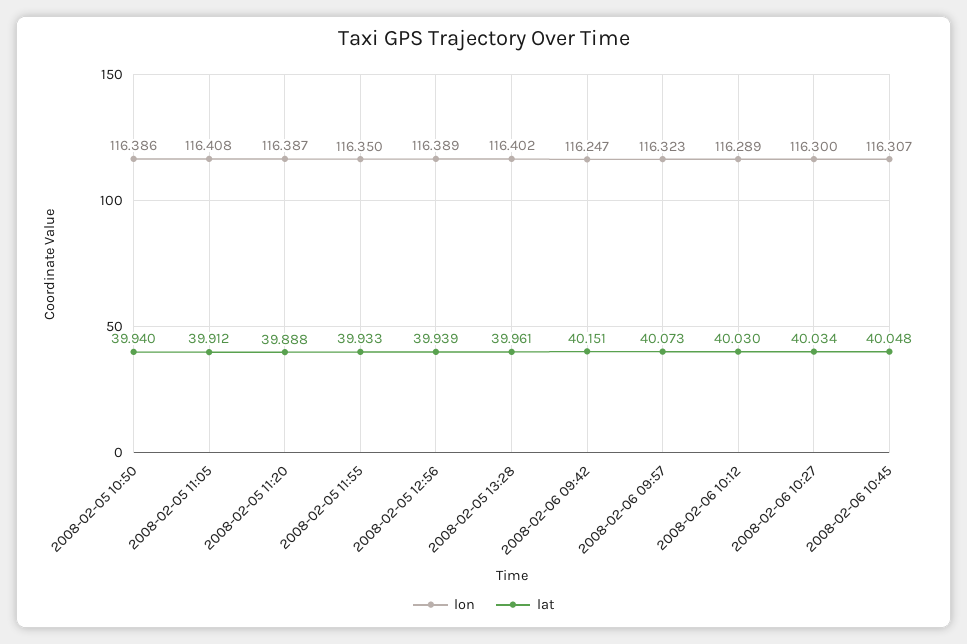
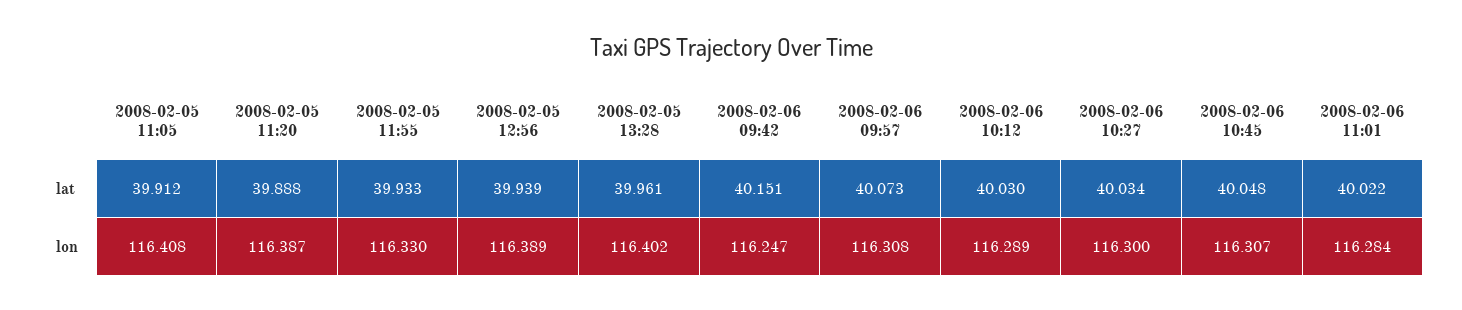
lon, 2008-02-05 10:50: 116.386 -> none
lat, 2008-02-05 10:50: 39.94 -> none
lon, 2008-02-05 11:55: 116.35 -> 116.33
lon, 2008-02-06 09:57: 116.323 -> 116.308
lat, 2008-02-06 11:01: none -> 40.022
lon, 2008-02-06 11:01: none -> 116.284

